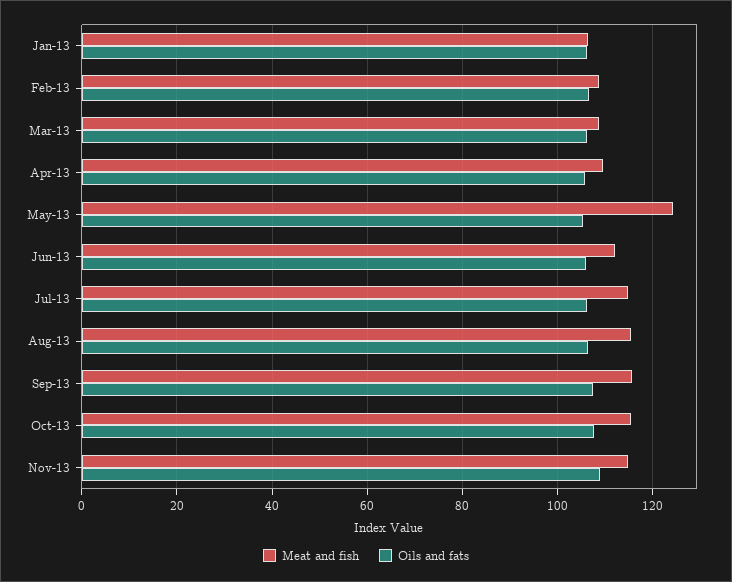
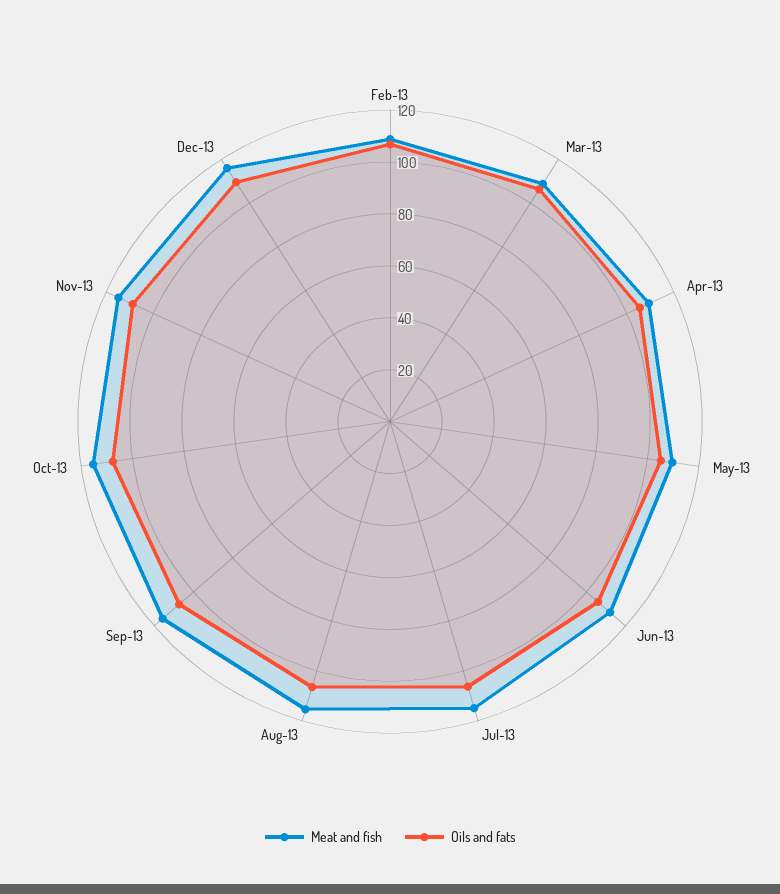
Meat and fish, Jan-13: 106 -> none
Oils and fats, Jan-13: 106 -> none
Meat and fish, May-13: 124 -> 110
Meat and fish, Dec-13: none -> 115
Oils and fats, Dec-13: none -> 110

